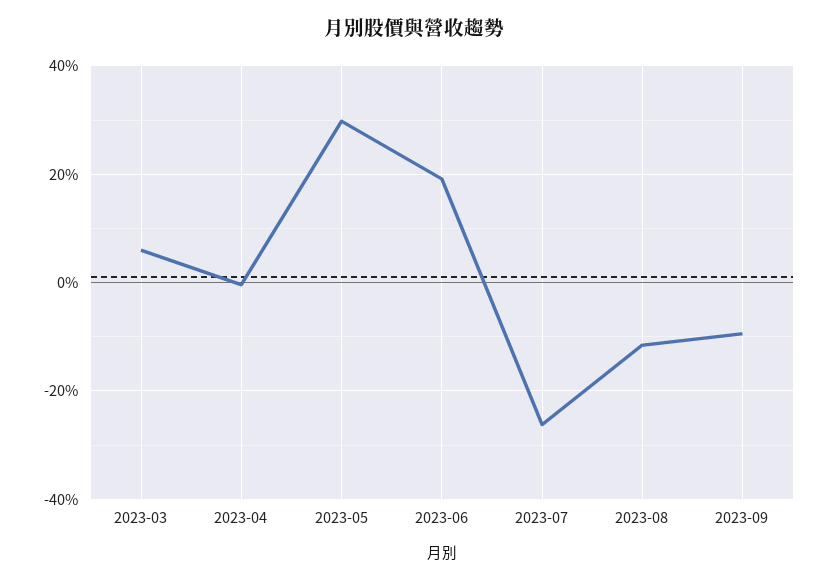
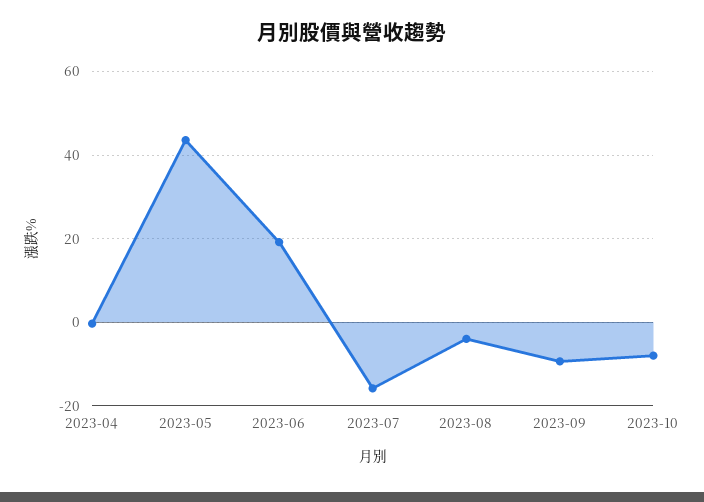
2023-03: 6 -> none
2023-05: 30 -> 44
2023-07: -26 -> -16
2023-08: -12 -> -4
2023-10: none -> -8

